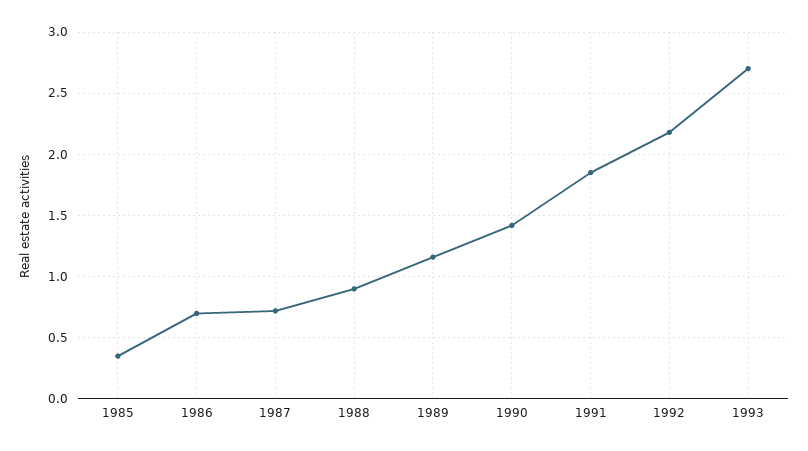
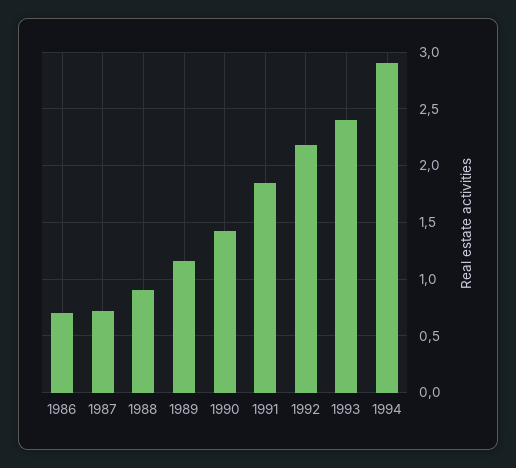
1985: 0.35 -> none
1993: 2.7 -> 2.4
1994: none -> 2.9

